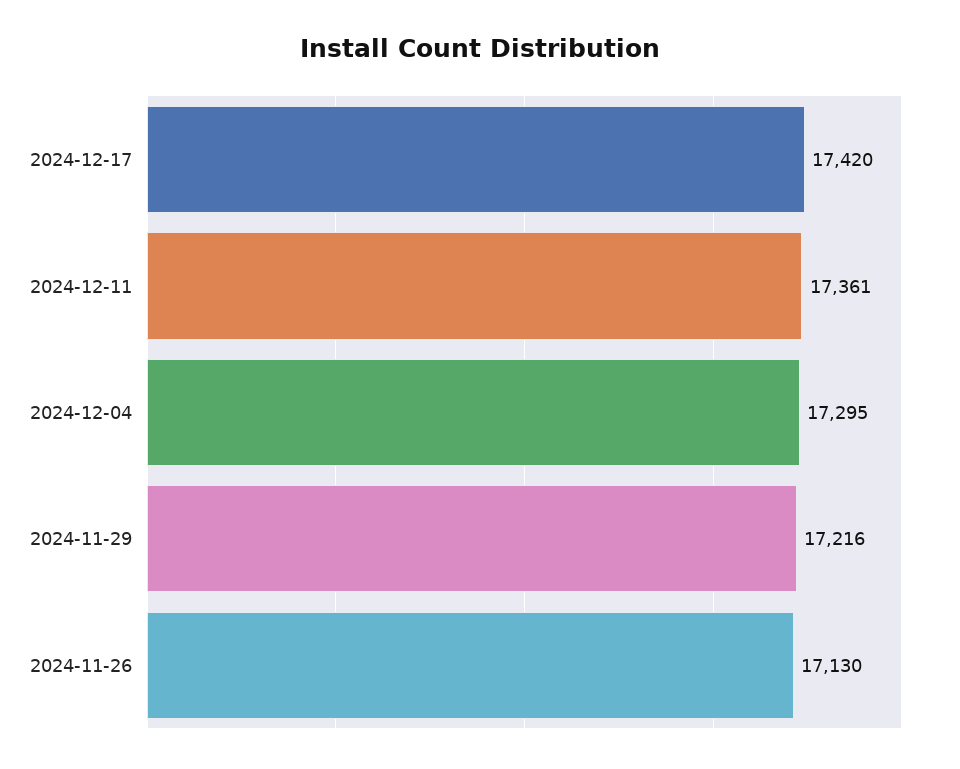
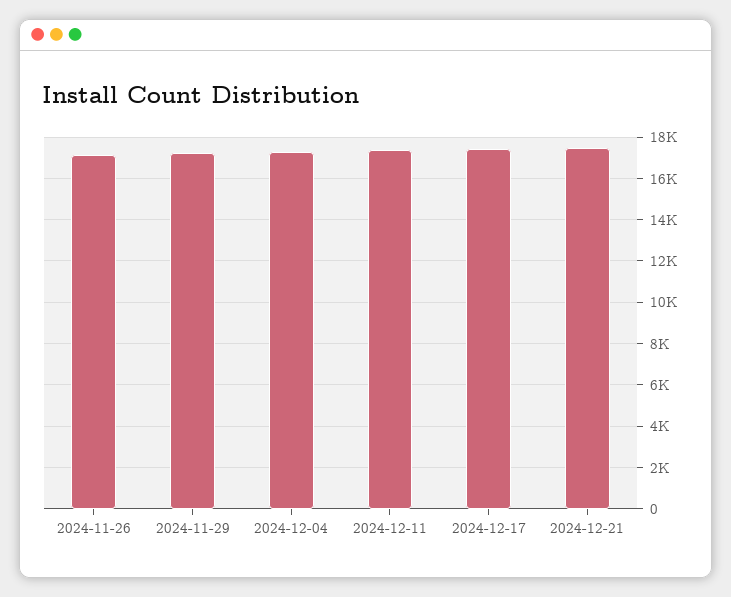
2024-12-21: none -> 17500

